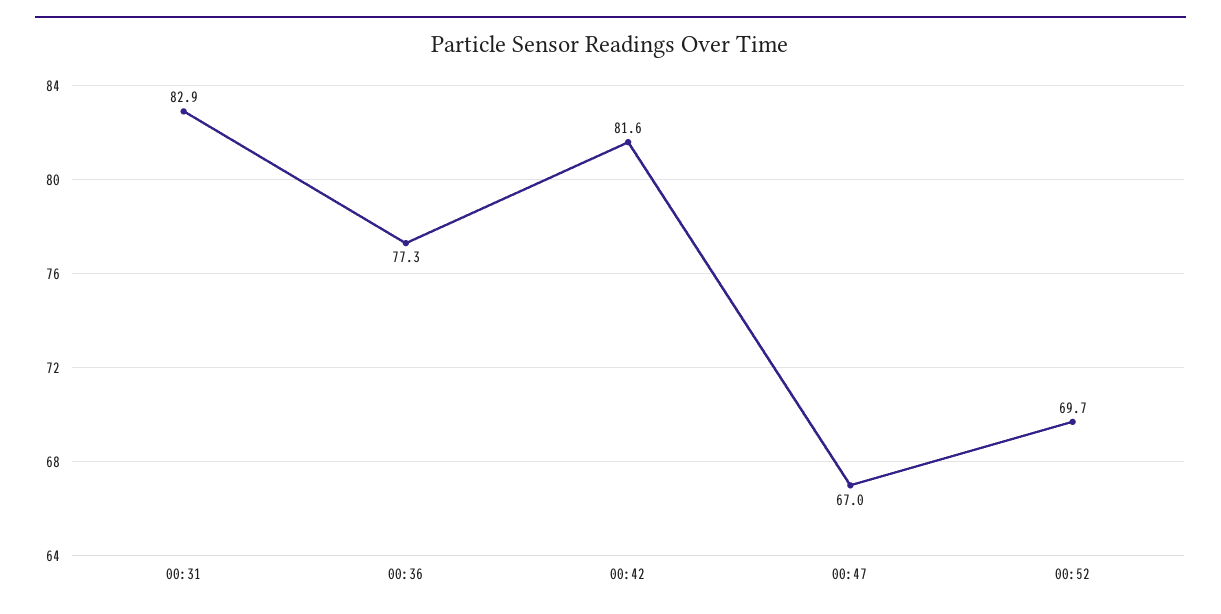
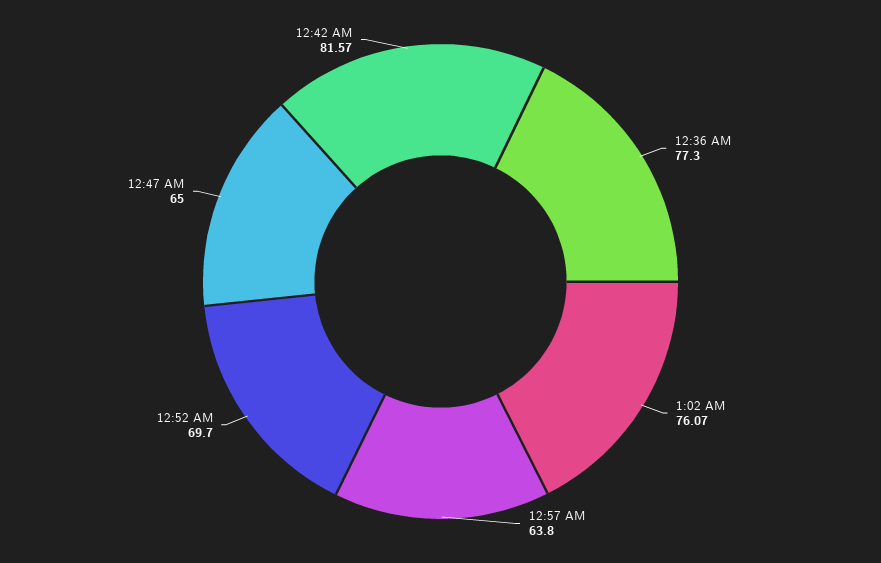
00:31: 82.9 -> none
00:47: 67 -> 65
1:02 AM: none -> 76.07
12:57 AM: none -> 63.8

